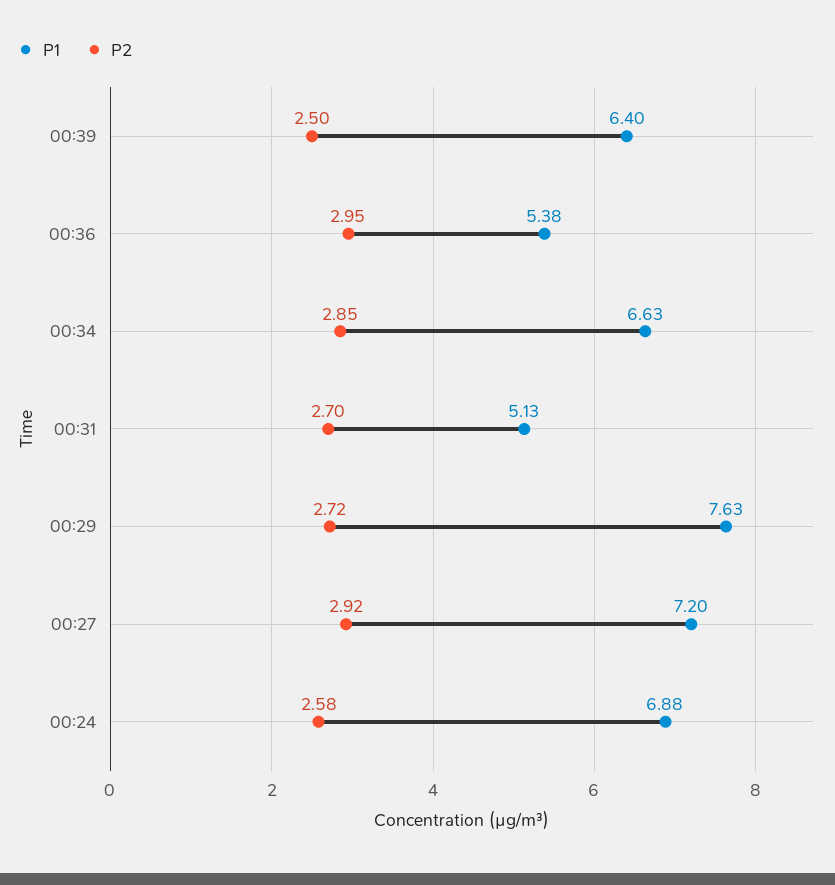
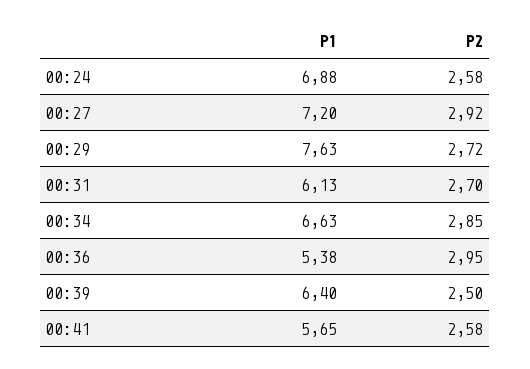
P1, 00:31: 5.13 -> 6.13
P1, 00:41: none -> 5.65
P2, 00:41: none -> 2.58

